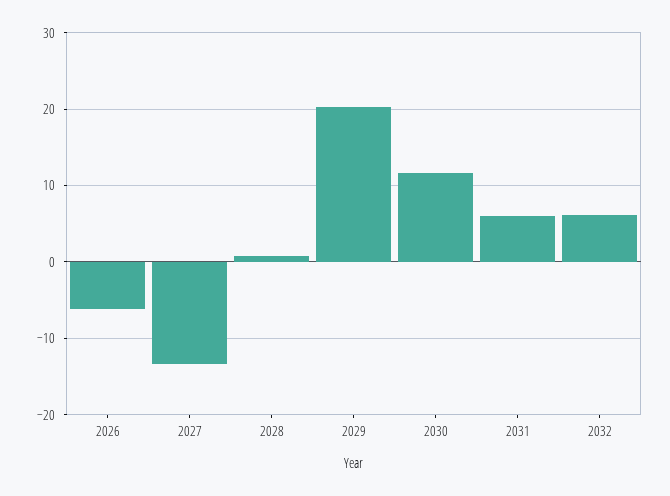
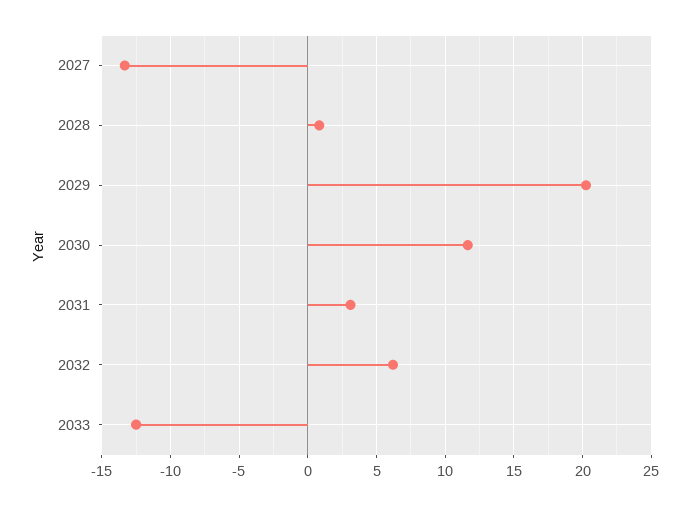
2026: -6 -> none
2031: 6 -> 3
2033: none -> -12.5

